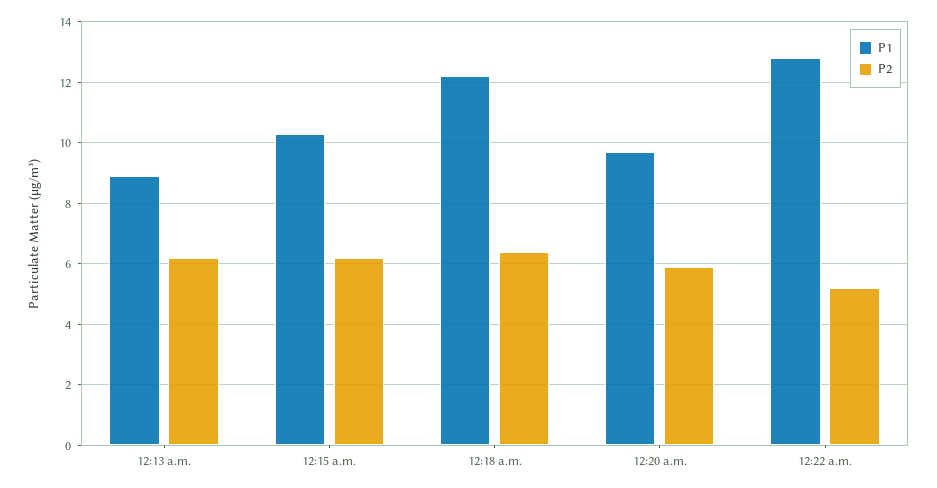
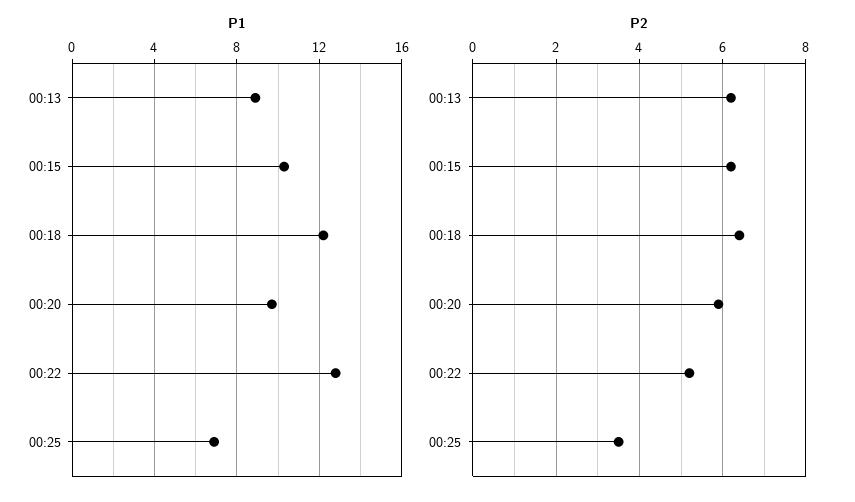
P1, 00:25: none -> 7
P2, 00:25: none -> 3.5

